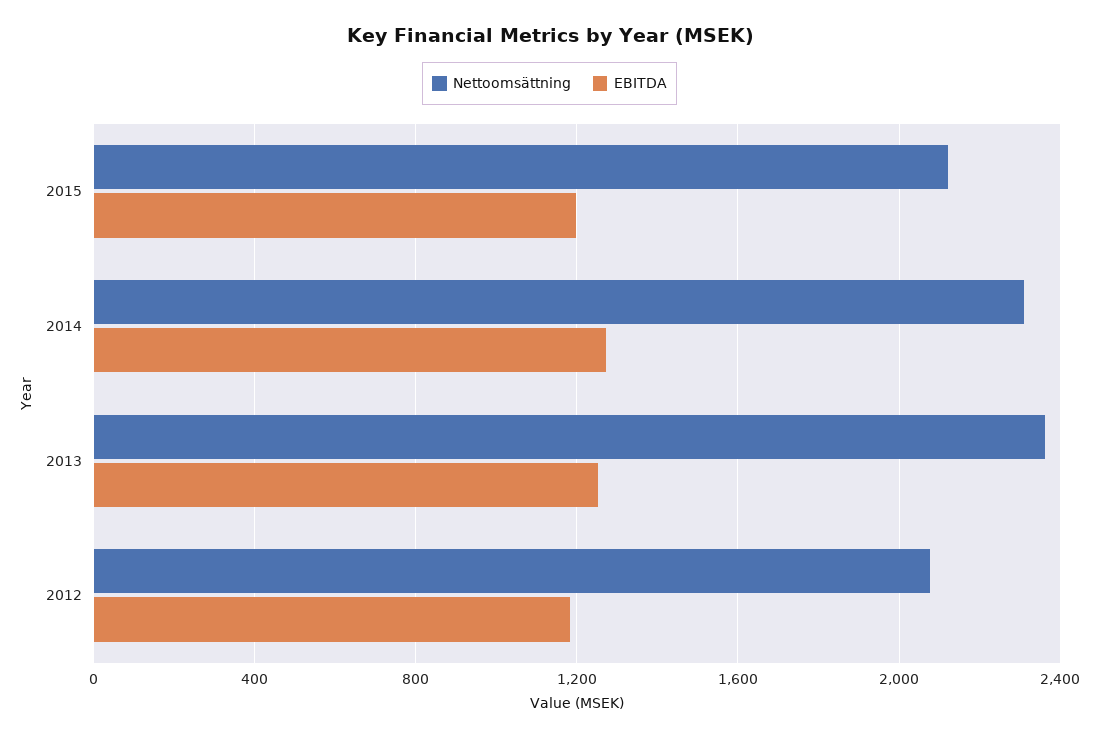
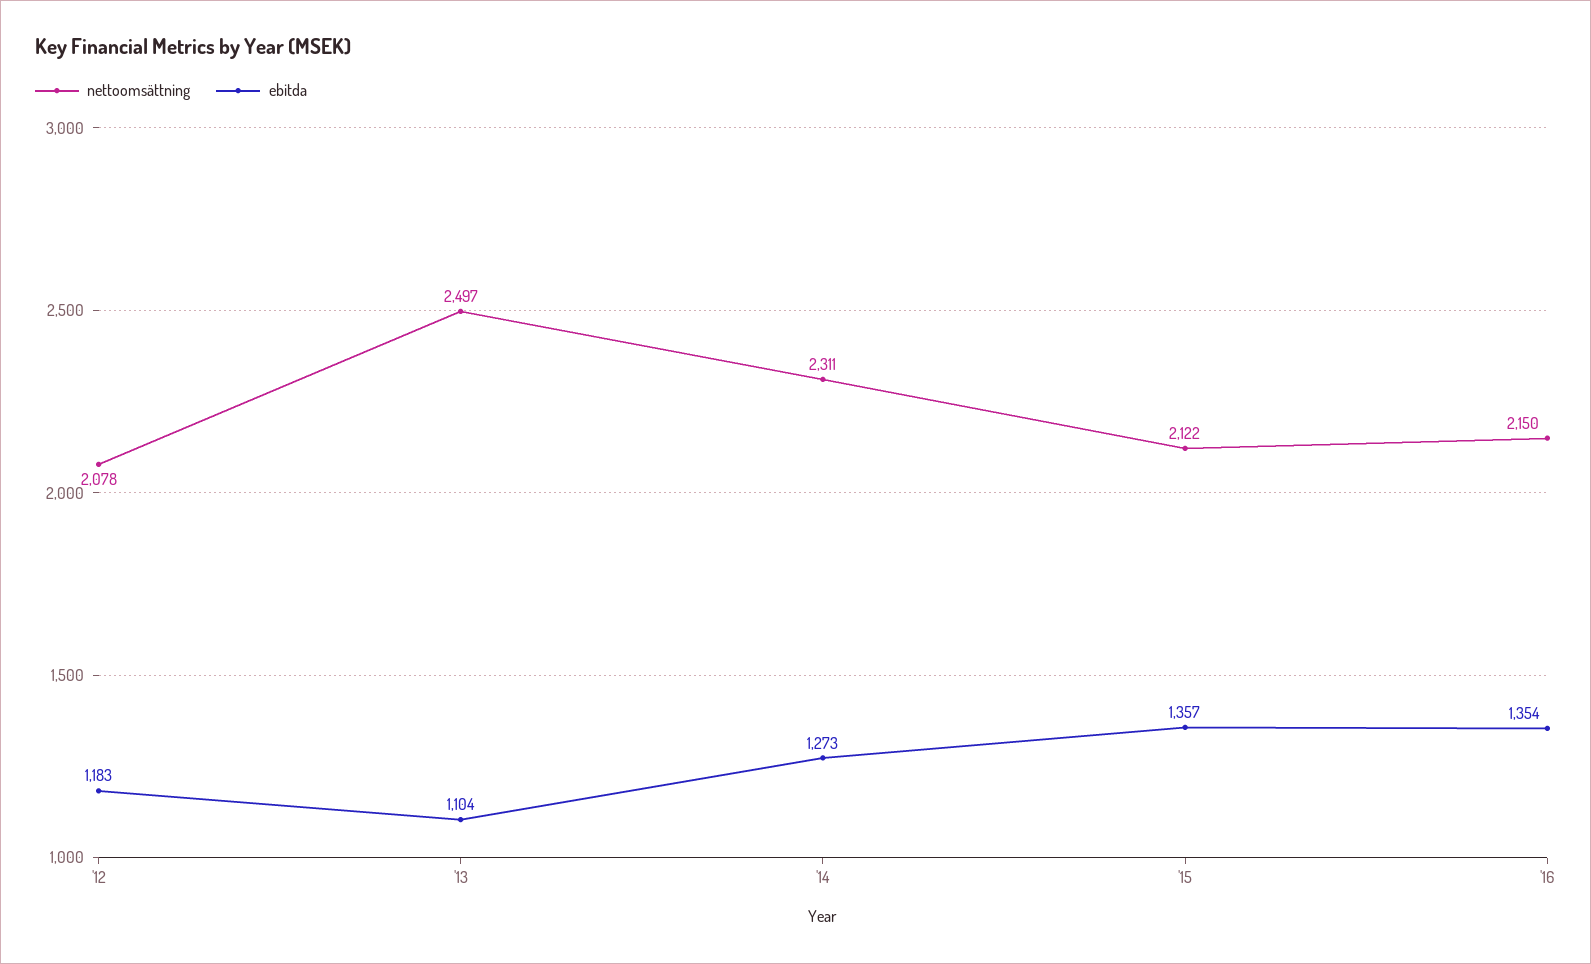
EBITDA, 2015: 1200 -> 1357
Nettoomsättning, 2013: 2350 -> 2497
EBITDA, 2013: 1250 -> 1104
Nettoomsättning, '16: none -> 2150
EBITDA, '16: none -> 1354

